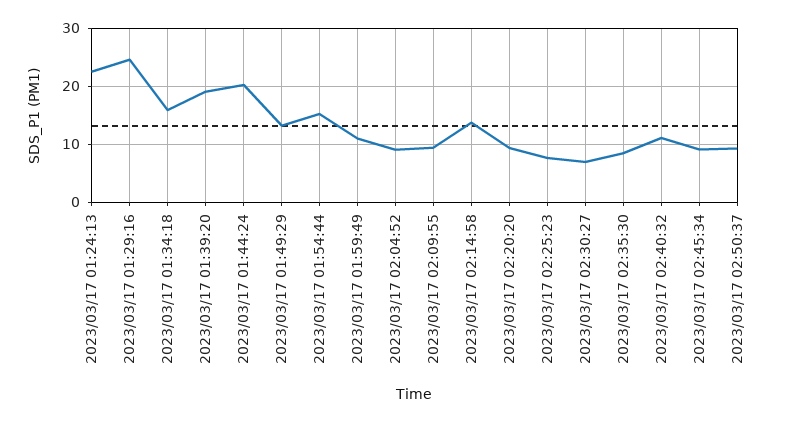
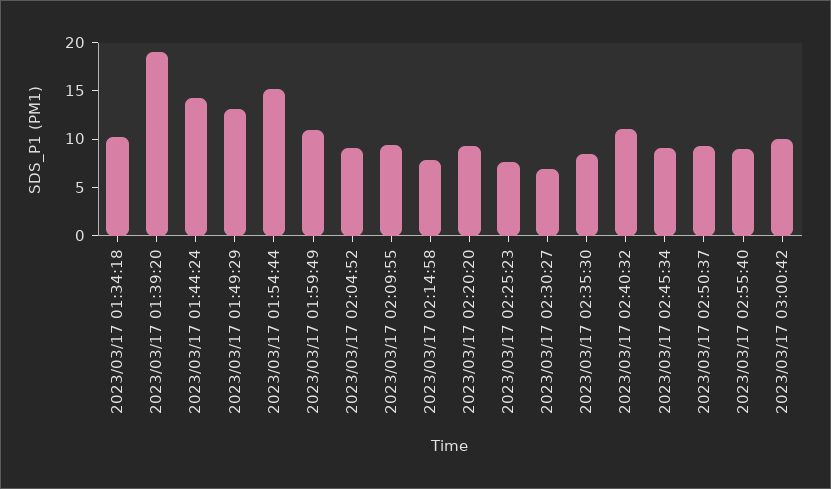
2023/03/17 01:24:13: 22 -> none
2023/03/17 01:29:16: 24 -> none
2023/03/17 01:34:18: 16 -> 10
2023/03/17 01:44:24: 20 -> 14
2023/03/17 02:14:58: 14 -> 8
2023/03/17 02:55:40: none -> 9
2023/03/17 03:00:42: none -> 10

